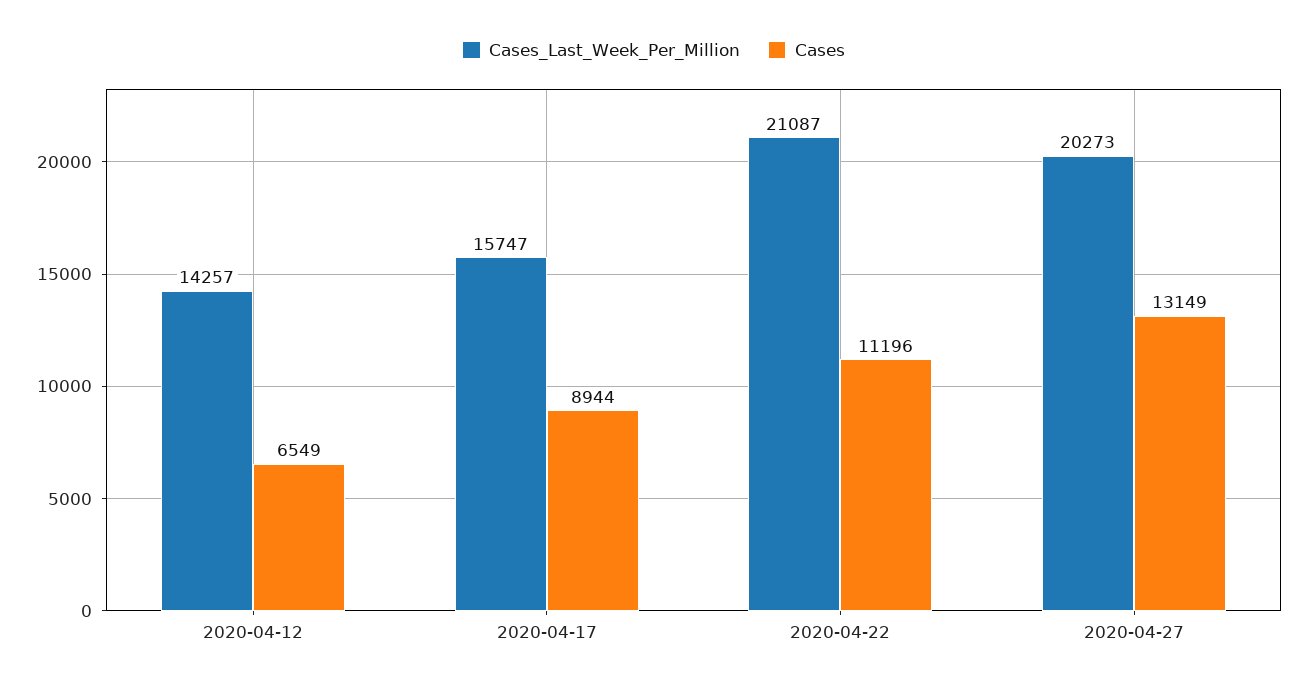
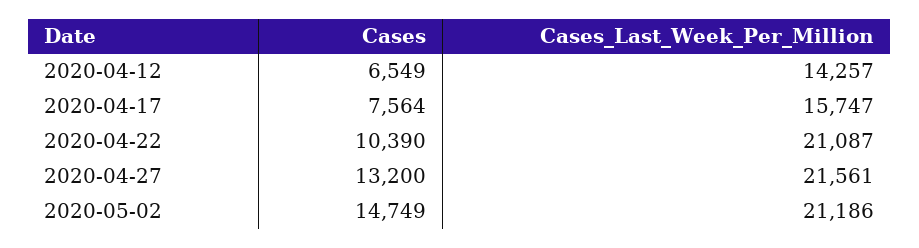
Cases, 2020-04-17: 8944 -> 7564
Cases, 2020-04-22: 11196 -> 10390
Cases_Last_Week_Per_Million, 2020-04-27: 20273 -> 21561
Cases, 2020-04-27: 13149 -> 13200
Cases, 2020-05-02: none -> 14749
Cases_Last_Week_Per_Million, 2020-05-02: none -> 21186

